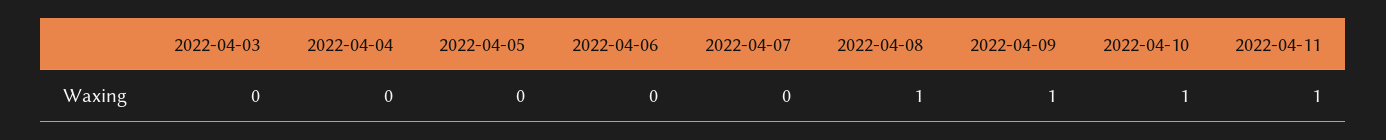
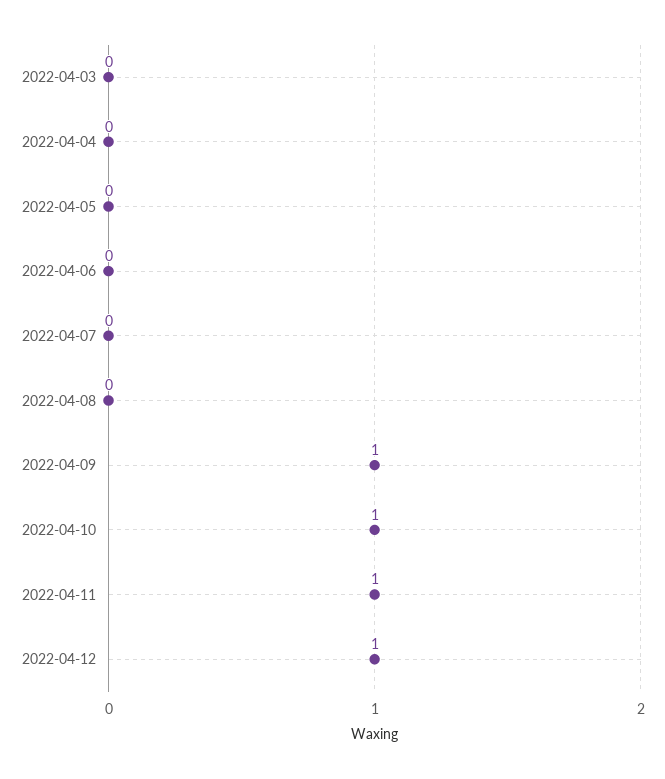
2022-04-08: 1 -> 0
2022-04-12: none -> 1

